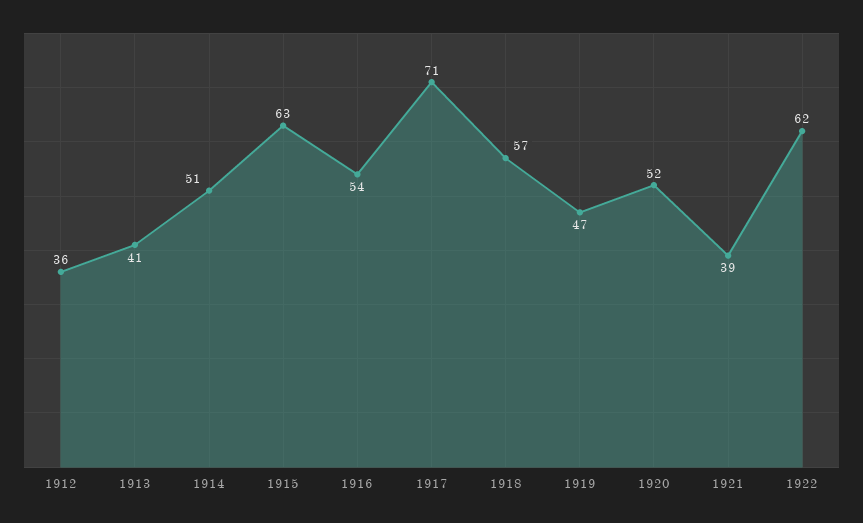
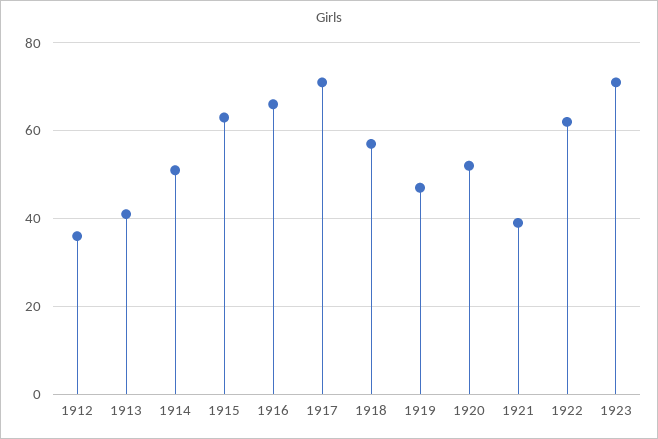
1916: 54 -> 65
1923: none -> 70

